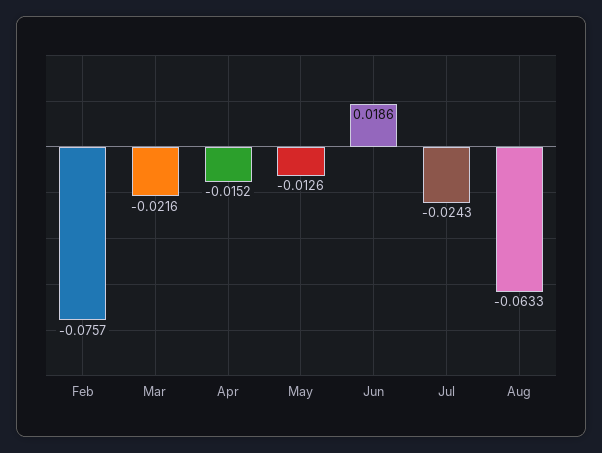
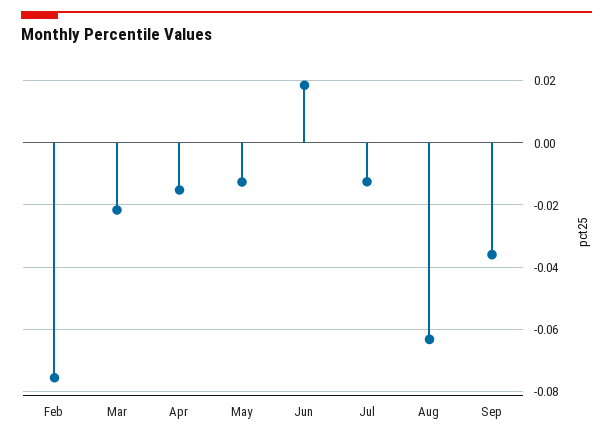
Jul: -0.0243 -> -0.012
Sep: none -> -0.036

